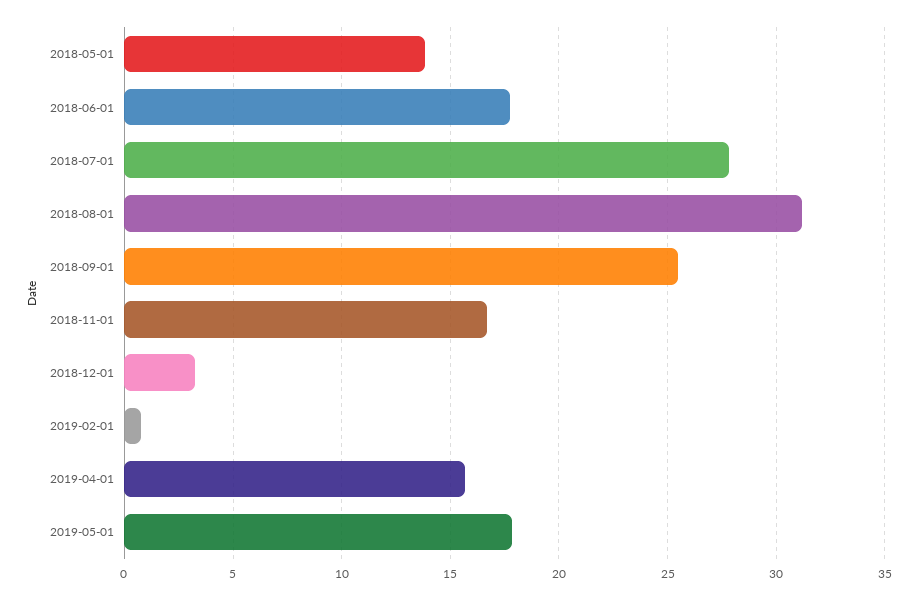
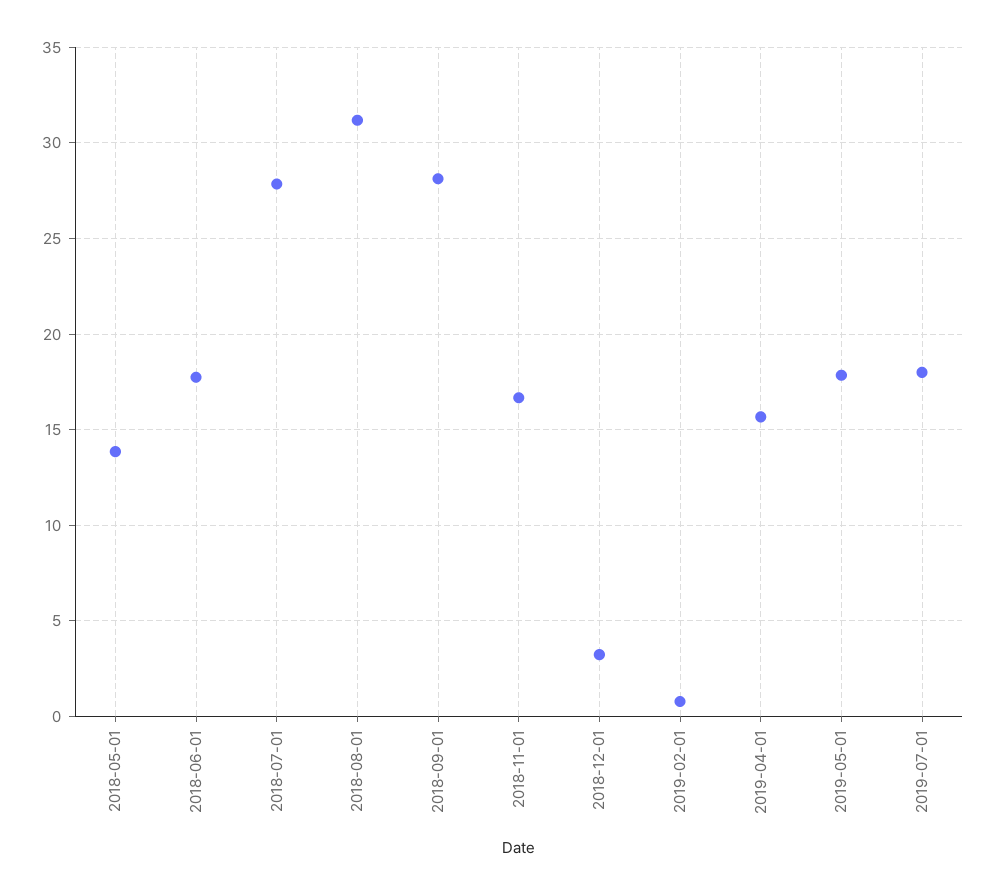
2018-09-01: 25.5 -> 28
2019-07-01: none -> 18

